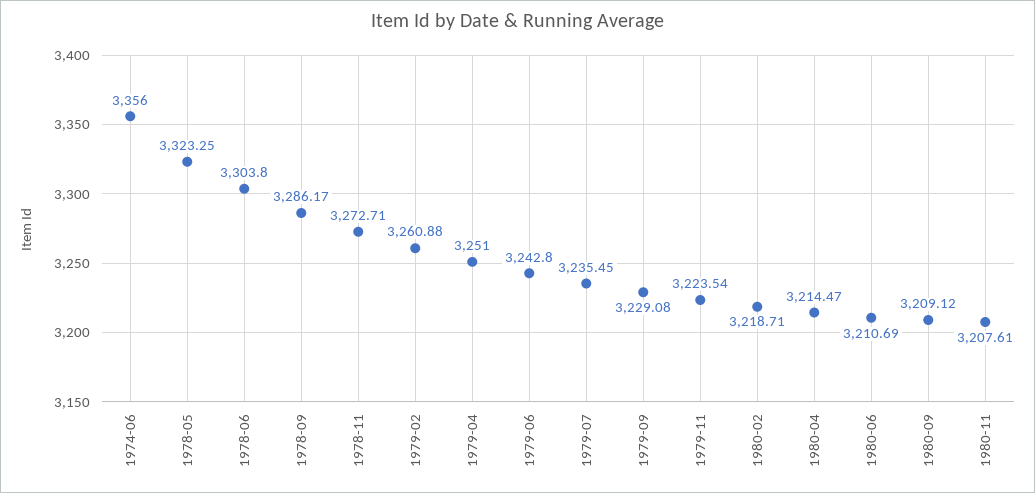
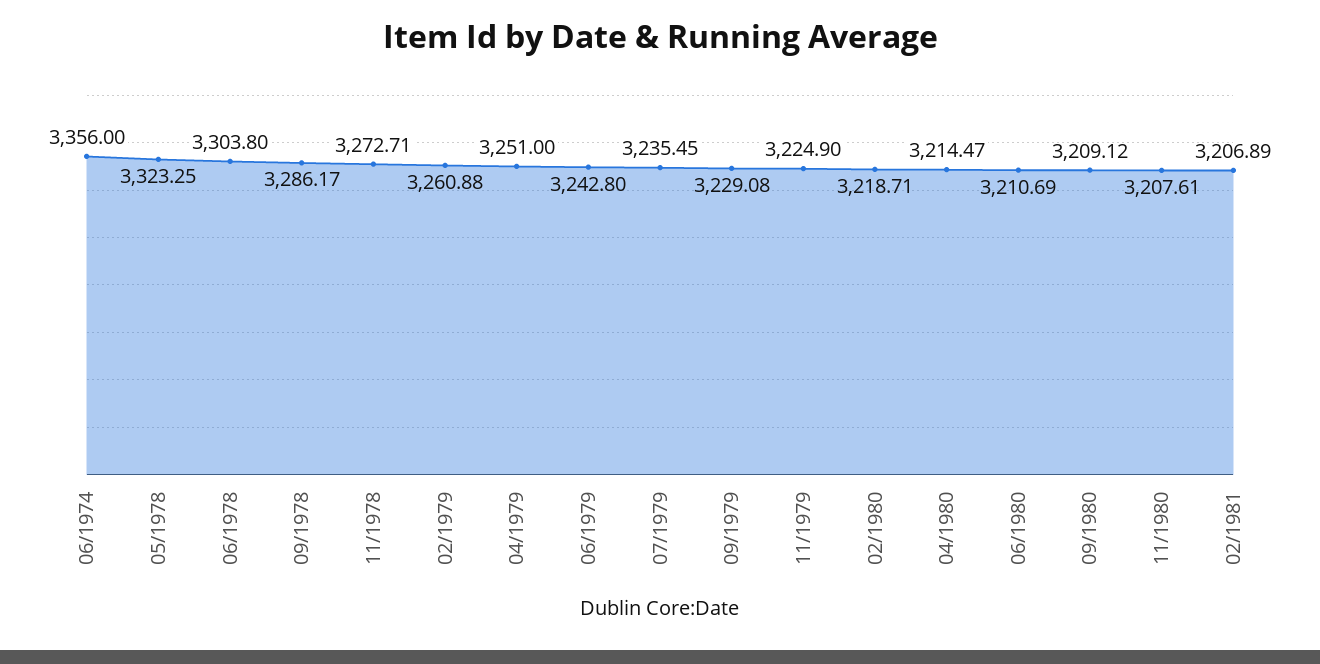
1979-11: 3223.54 -> 3224.9
02/1981: none -> 3206.89

